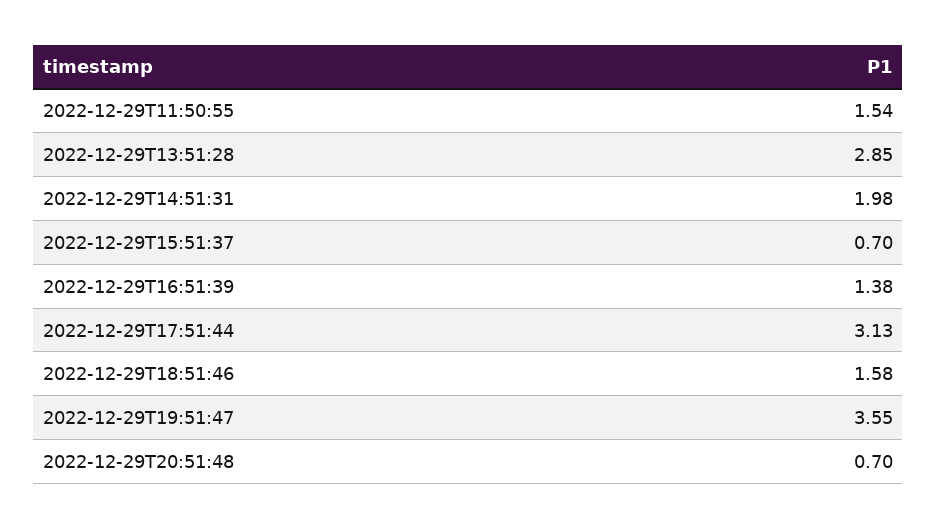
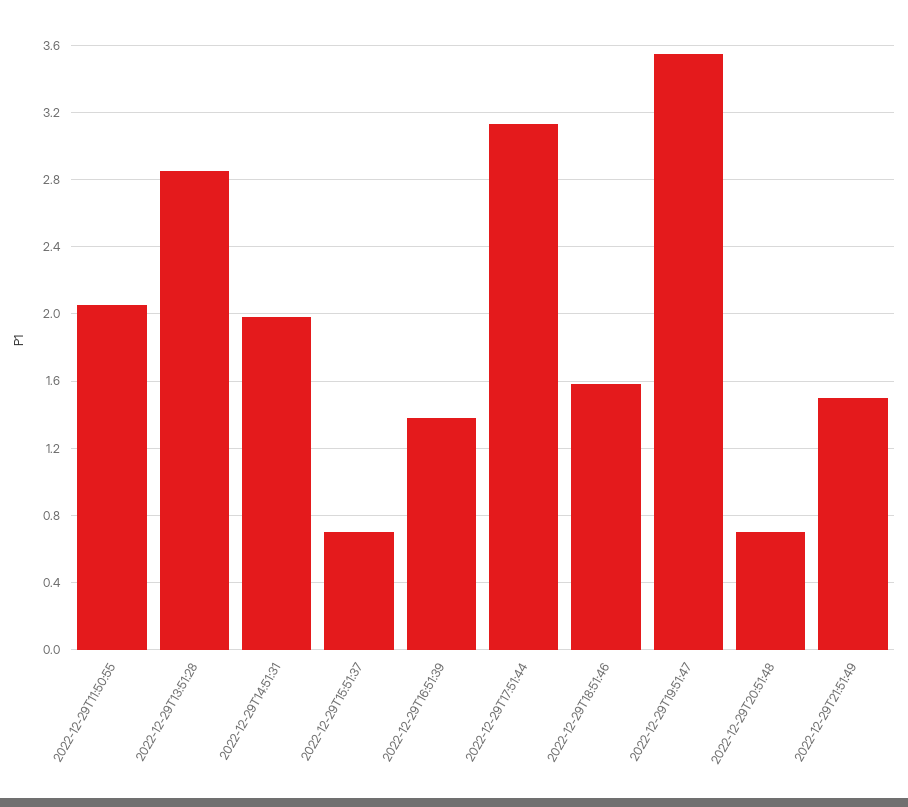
2022-12-29T11:50:55: 1.54 -> 2.05
2022-12-29T21:51:49: none -> 1.5

